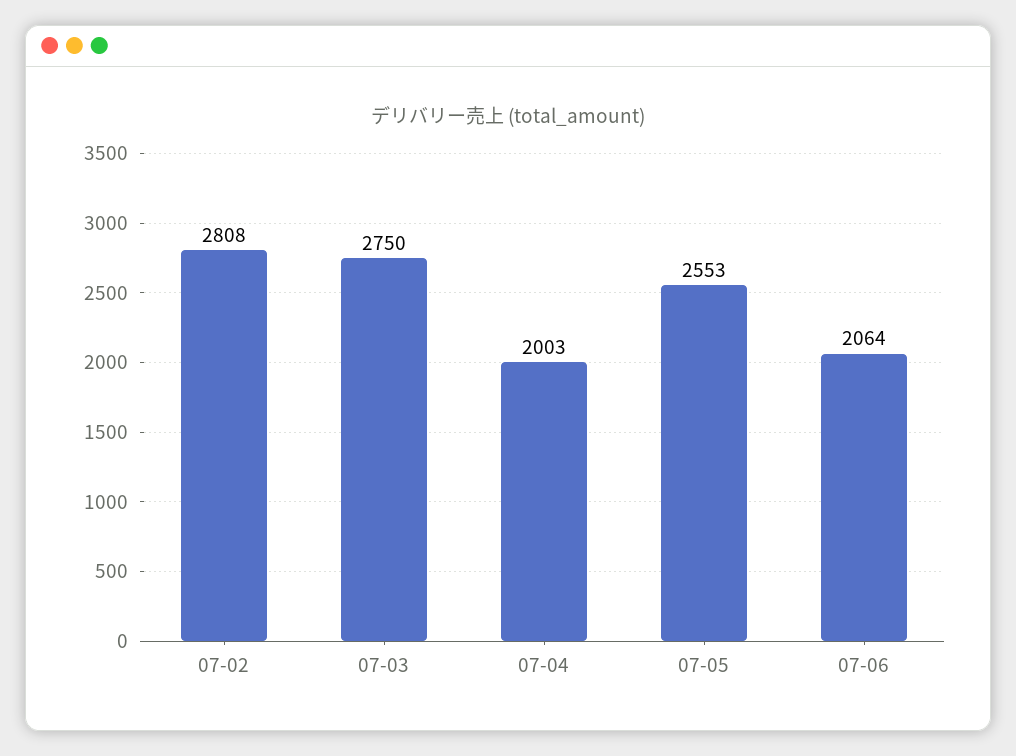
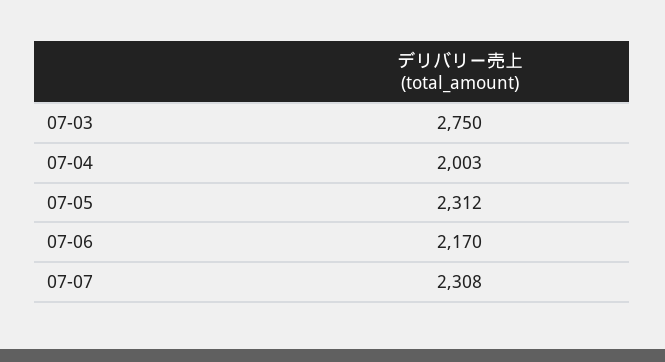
07-02: 2808 -> none
07-05: 2553 -> 2312
07-06: 2064 -> 2170
07-07: none -> 2308

